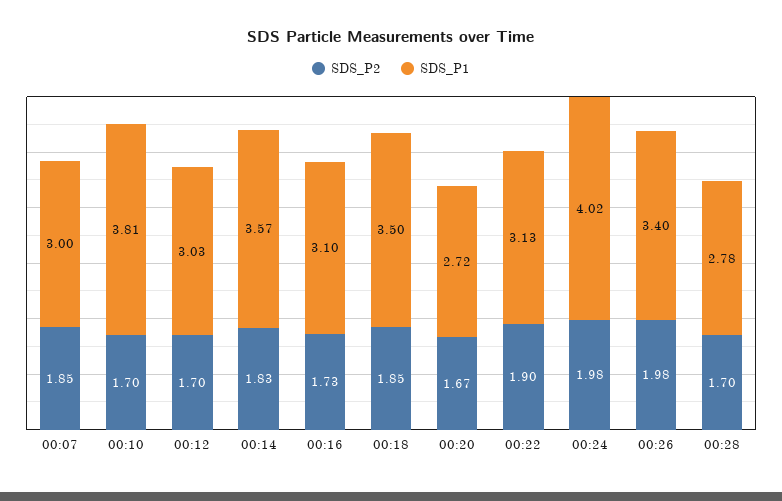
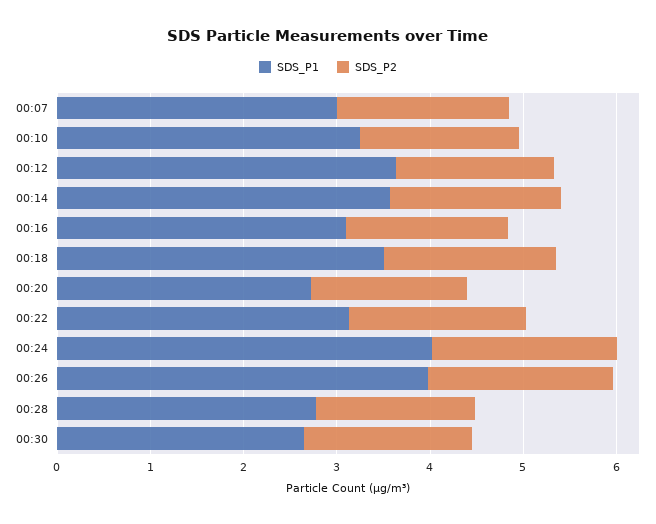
SDS_P1, 00:10: 3.81 -> 3.2
SDS_P1, 00:12: 3.03 -> 3.6
SDS_P1, 00:26: 3.4 -> 4
SDS_P1, 00:30: none -> 2.6
SDS_P2, 00:30: none -> 1.8

